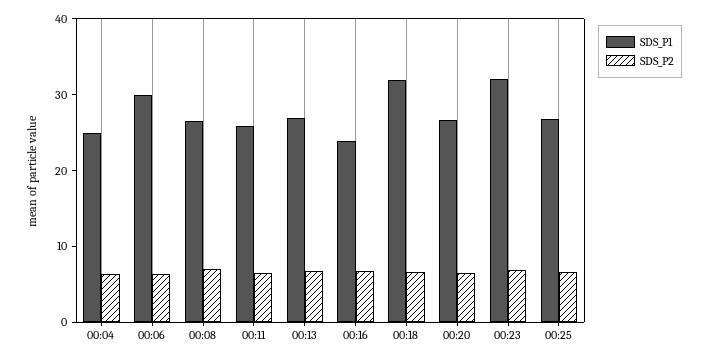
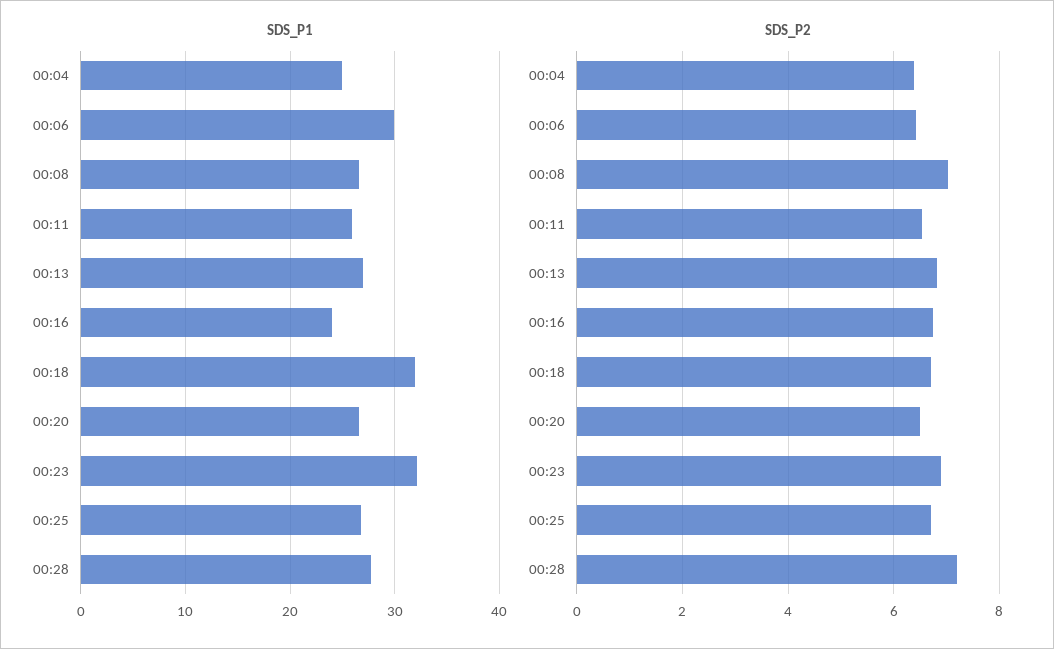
SDS_P1, 00:28: none -> 28
SDS_P2, 00:28: none -> 7.2

